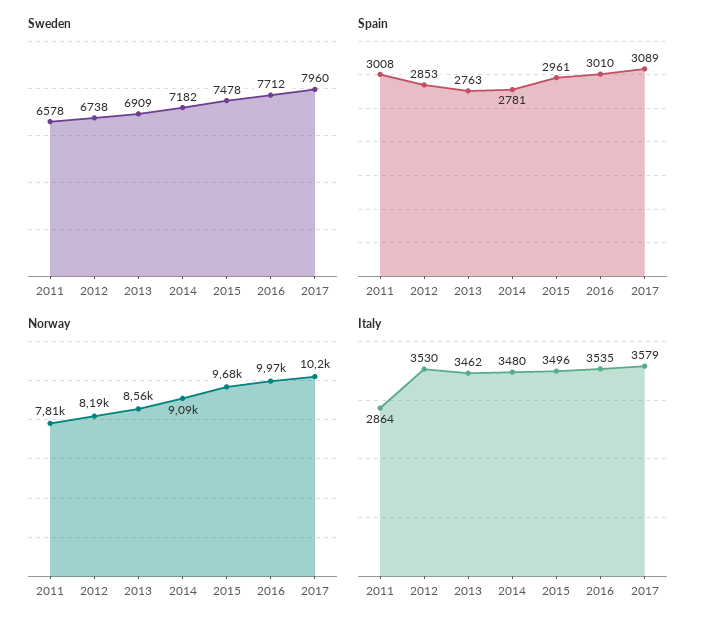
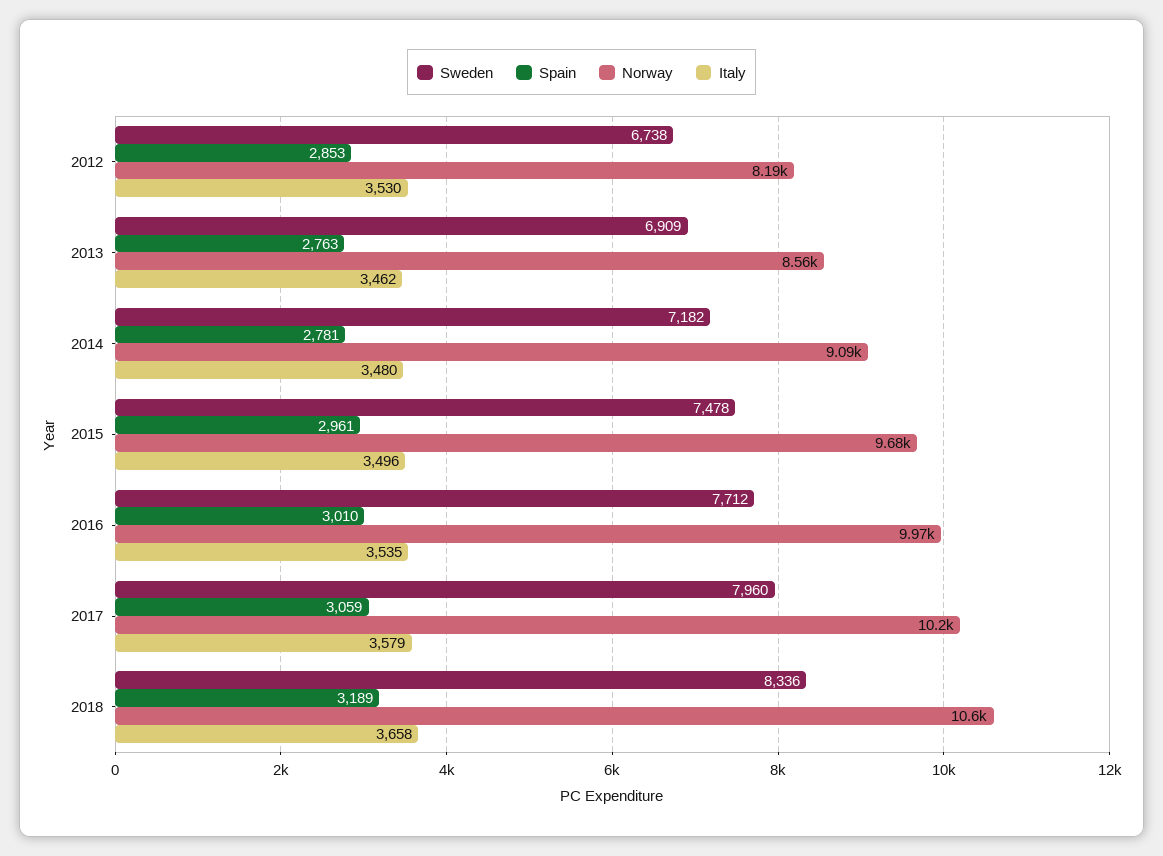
Sweden, 2011: 6578 -> none
Spain, 2011: 3008 -> none
Spain, 2017: 3089 -> 3059
Norway, 2011: 7810 -> none
Italy, 2011: 2864 -> none
Sweden, 2018: none -> 8336
Spain, 2018: none -> 3189
Norway, 2018: none -> 10600
Italy, 2018: none -> 3658

